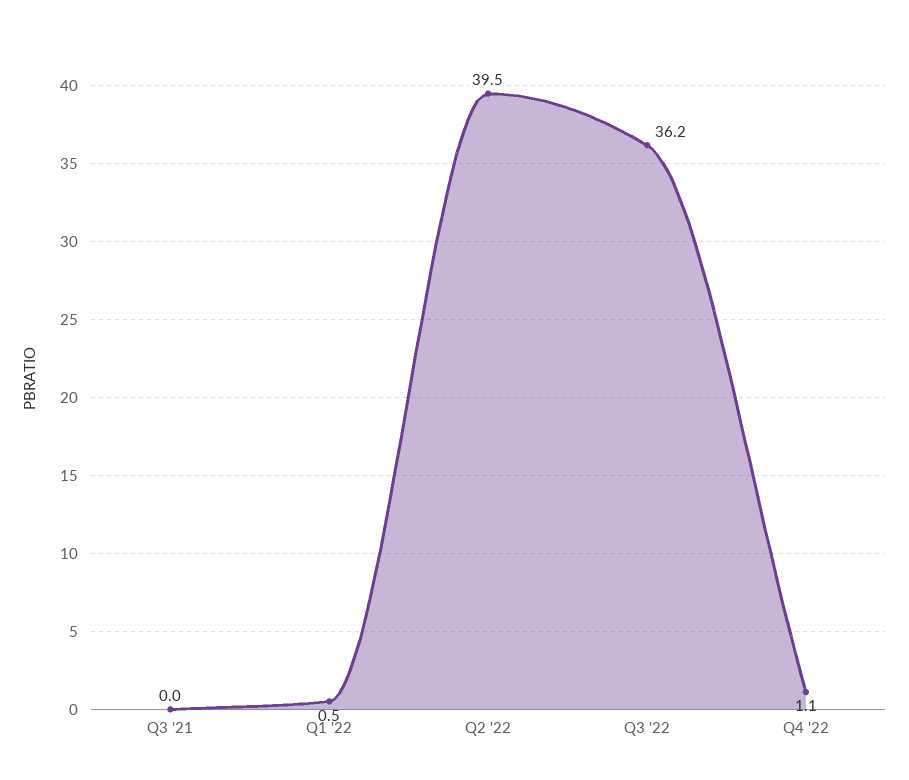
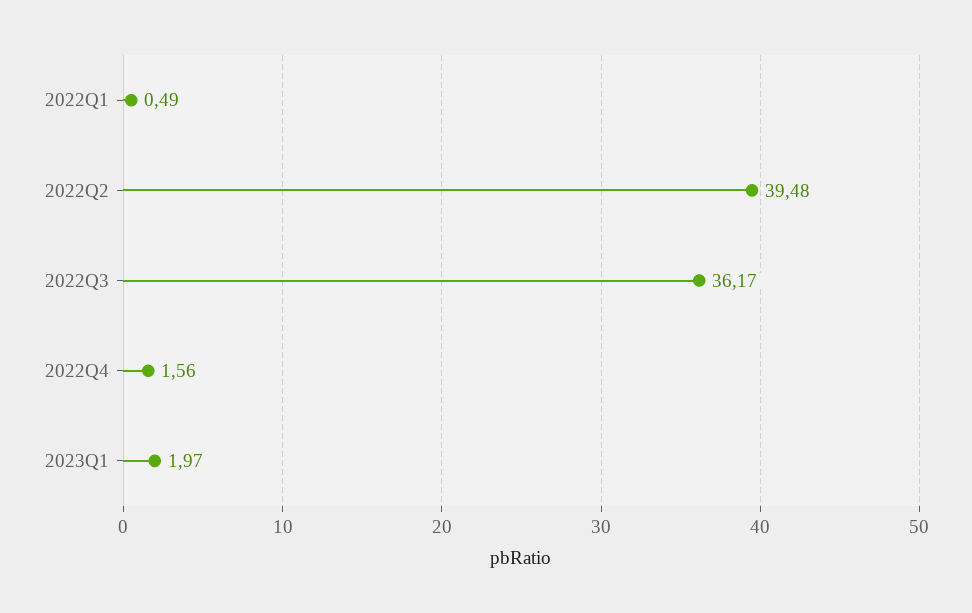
Q3 '21: 0 -> none
Q4 '22: 1.1 -> 1.56
2023Q1: none -> 1.97

